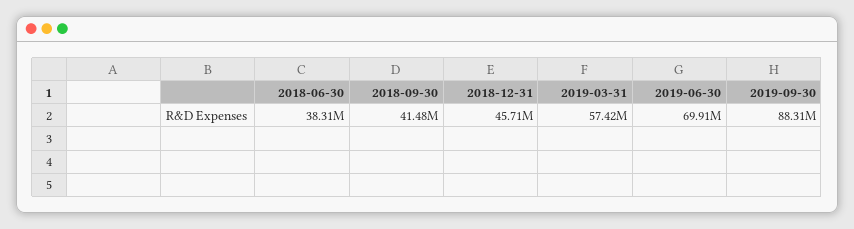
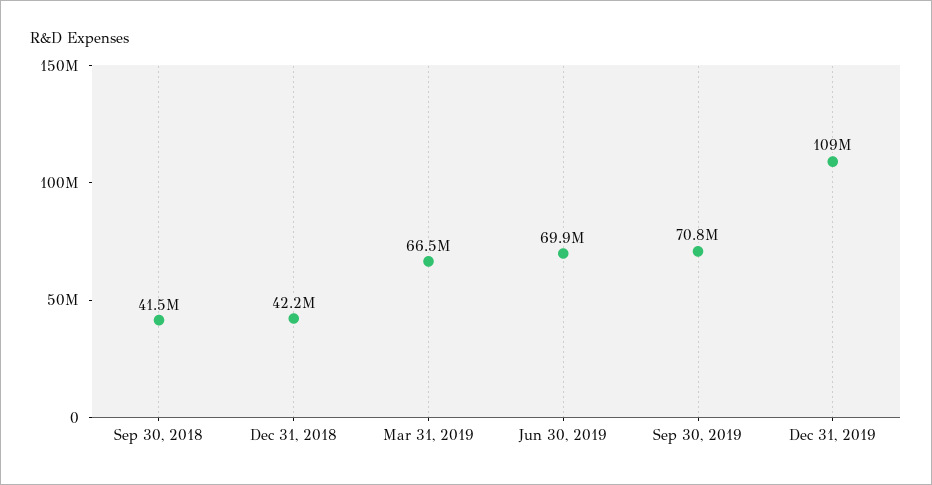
2018-06-30: 38310000 -> none
2018-12-31: 45710000 -> 42200000
2019-03-31: 57420000 -> 66500000
2019-09-30: 88310000 -> 70800000
Dec 31, 2019: none -> 109000000

